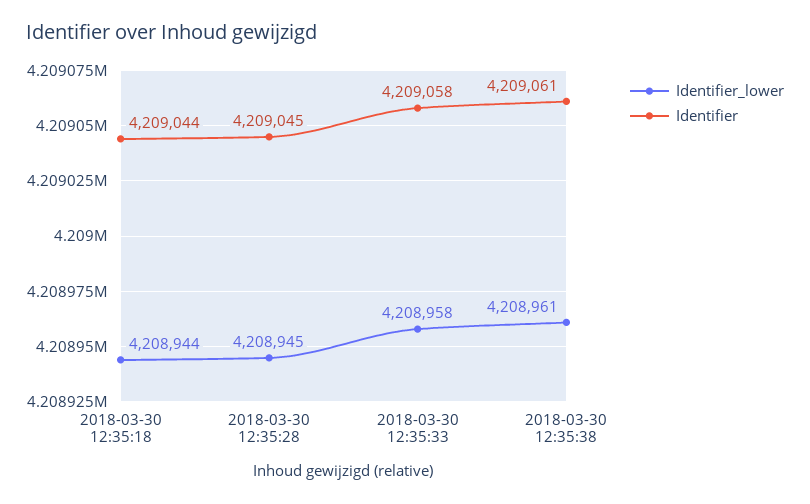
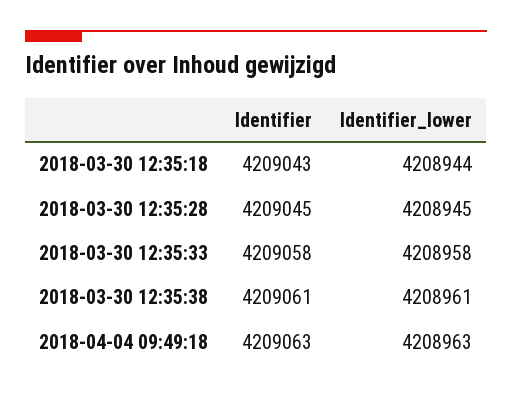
Identifier, 2018-03-30 12:35:18: 4209044 -> 4209043
Identifier, 2018-04-04 09:49:18: none -> 4209063
Identifier_lower, 2018-04-04 09:49:18: none -> 4208963

